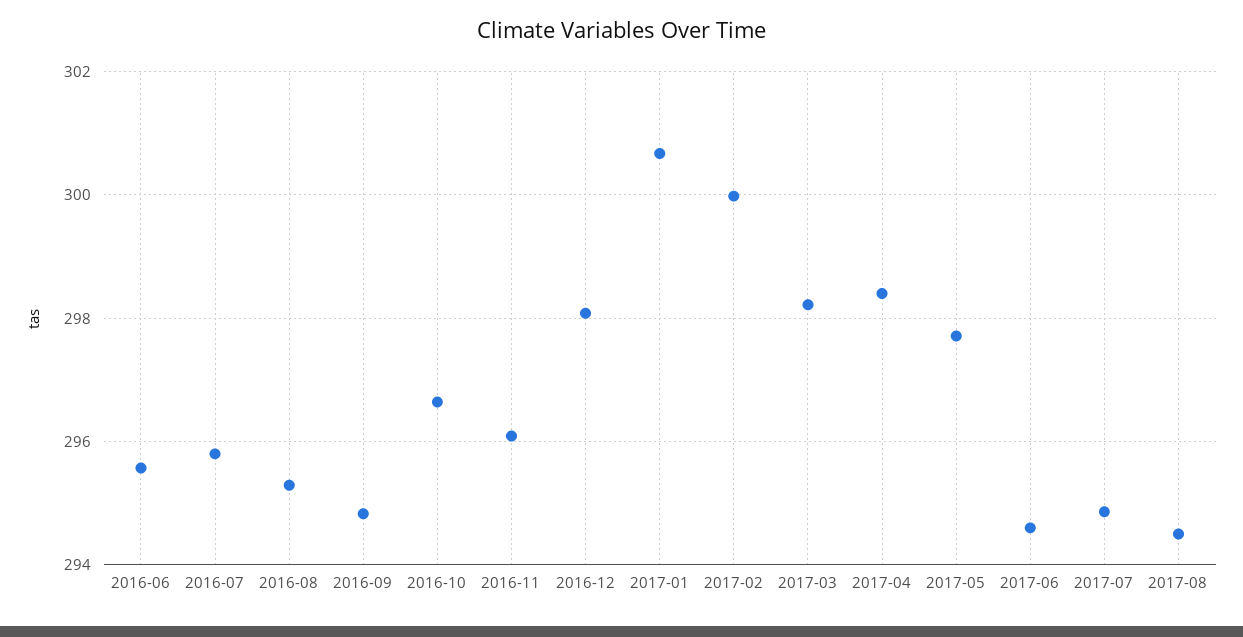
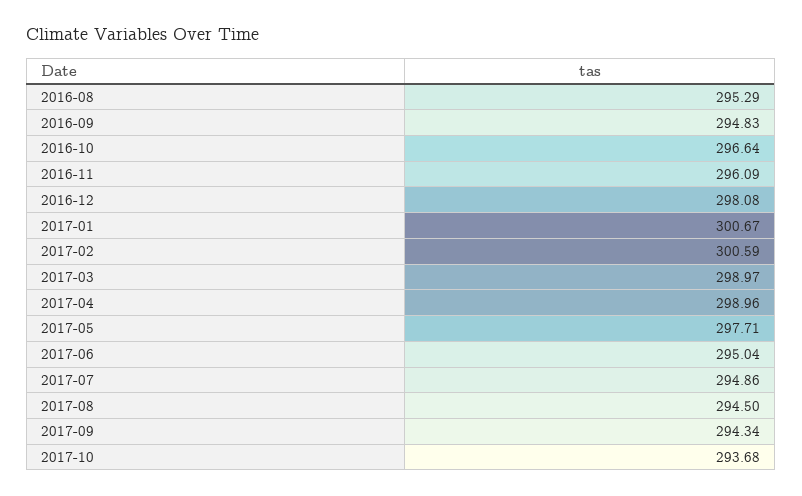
2016-06: 295.6 -> none
2016-07: 295.8 -> none
2017-02: 300 -> 300.59
2017-03: 298.2 -> 298.97
2017-04: 298.4 -> 298.96
2017-06: 294.6 -> 295.04
2017-09: none -> 294.34
2017-10: none -> 293.68

